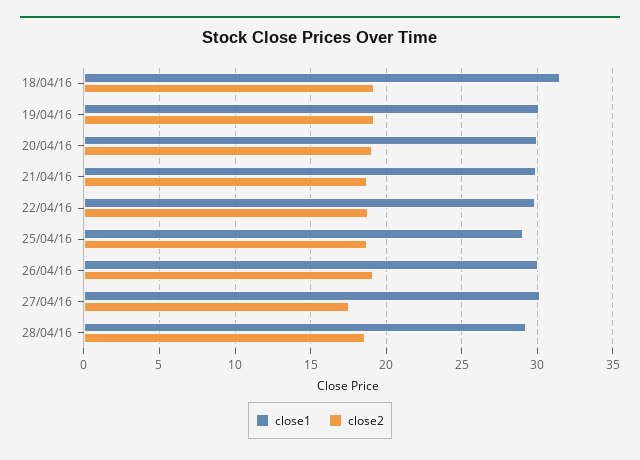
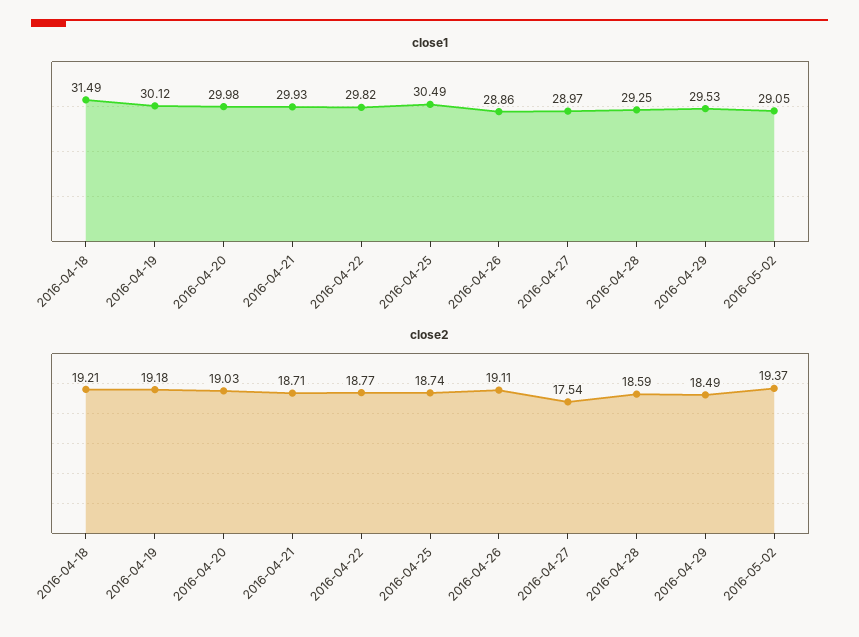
close1, 25/04/16: 29 -> 30.49
close1, 26/04/16: 30 -> 28.86
close1, 27/04/16: 30 -> 28.97
close1, 2016-04-29: none -> 29.53
close1, 2016-05-02: none -> 29.05
close2, 2016-04-29: none -> 18.49
close2, 2016-05-02: none -> 19.37

